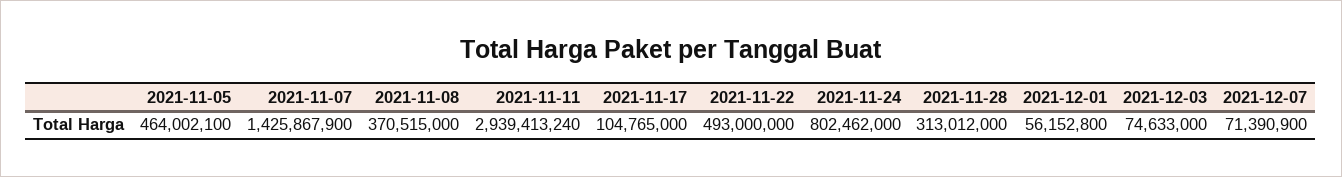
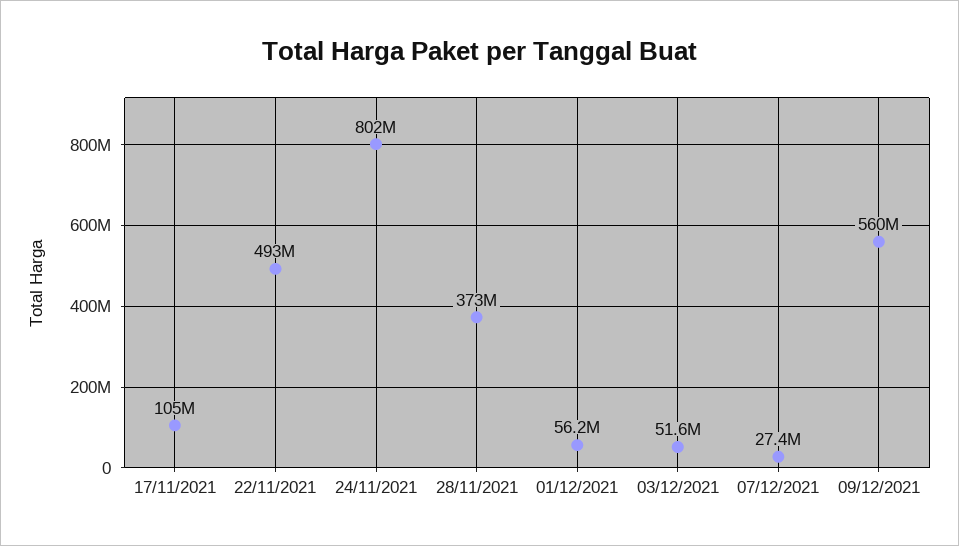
2021-11-05: 464002100 -> none
2021-11-07: 1425867900 -> none
2021-11-08: 370515000 -> none
2021-11-11: 2939413240 -> none
2021-11-28: 313012000 -> 373000000
2021-12-03: 74633000 -> 51600000
2021-12-07: 71390900 -> 27400000
09/12/2021: none -> 560000000

